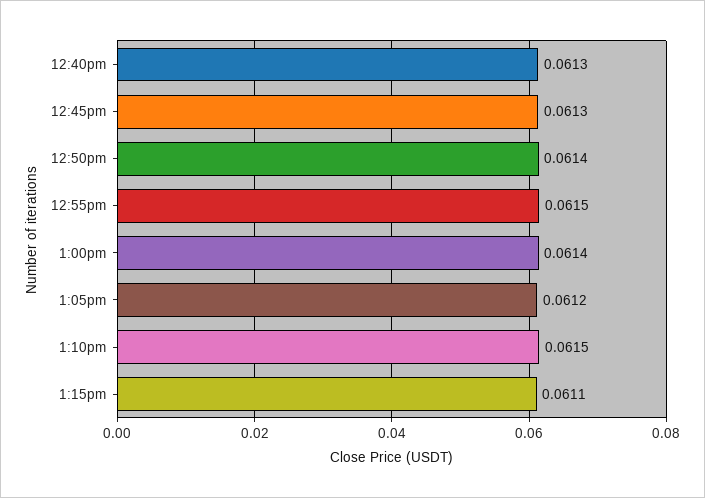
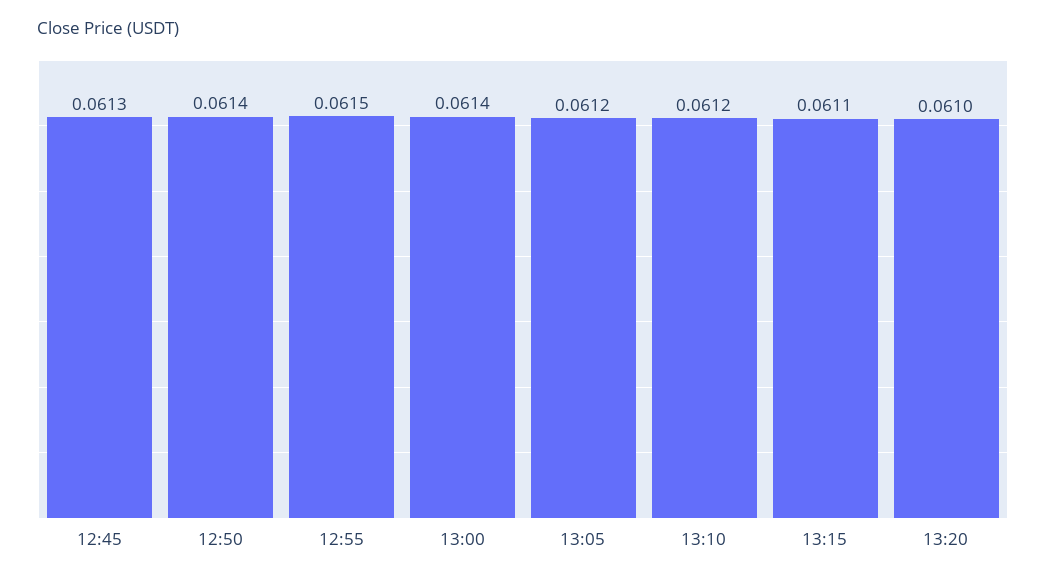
12:40pm: 0.0613 -> none
1:10pm: 0.0615 -> 0.0612
13:20: none -> 0.061

